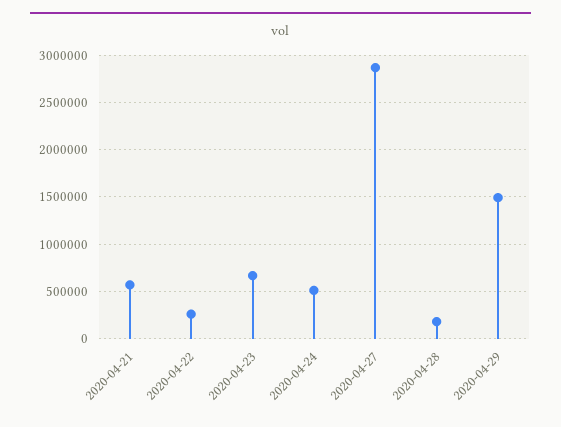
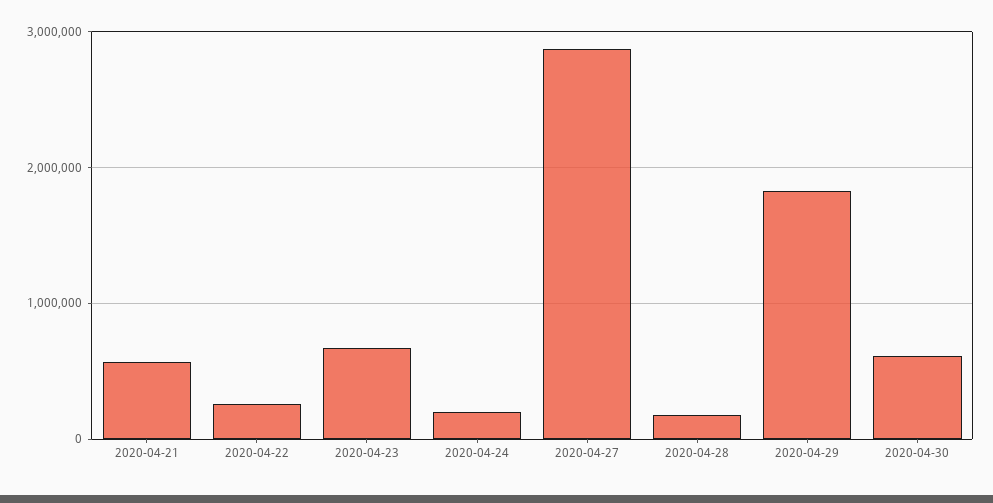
2020-04-24: 500000 -> 200000
2020-04-29: 1500000 -> 1800000
2020-04-30: none -> 600000

